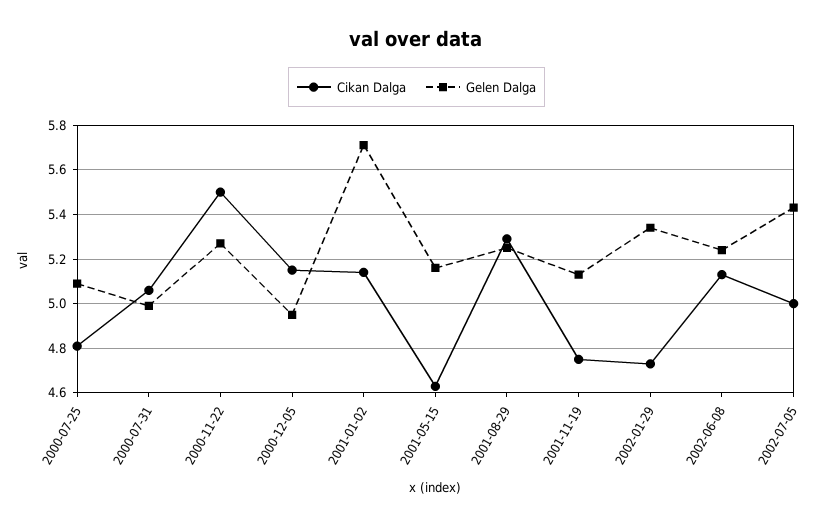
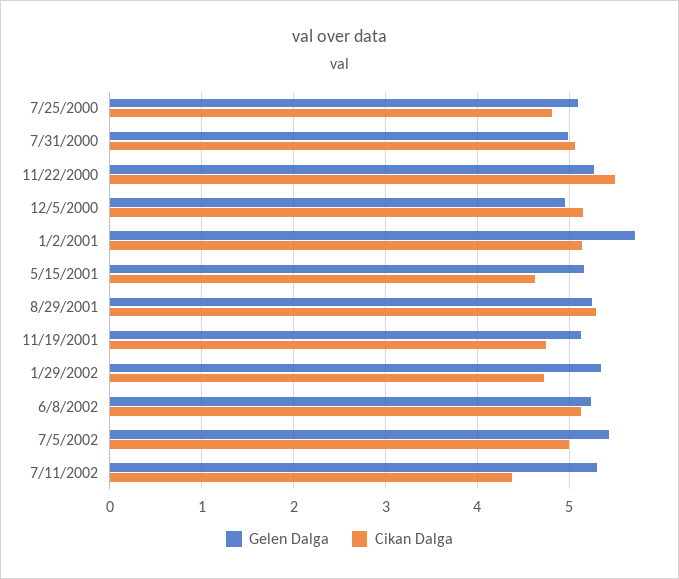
Gelen Dalga, 7/11/2002: none -> 5.3
Cikan Dalga, 7/11/2002: none -> 4.4

